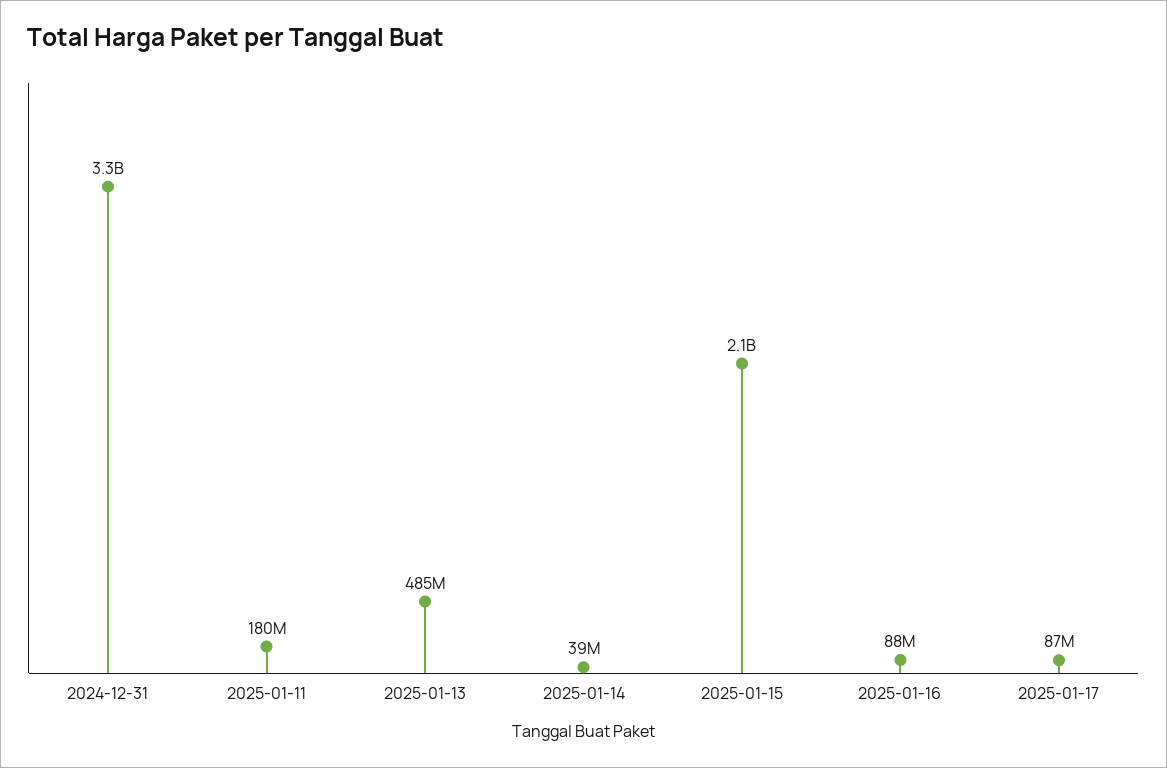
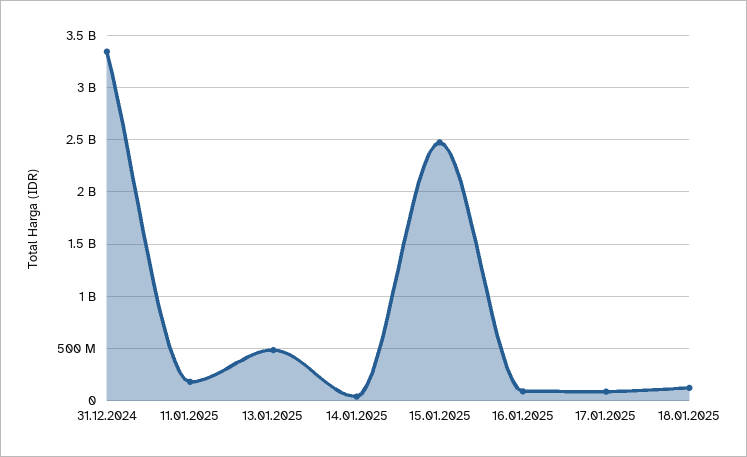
2025-01-15: 2100000000 -> 2500000000
18.01.2025: none -> 100000000

